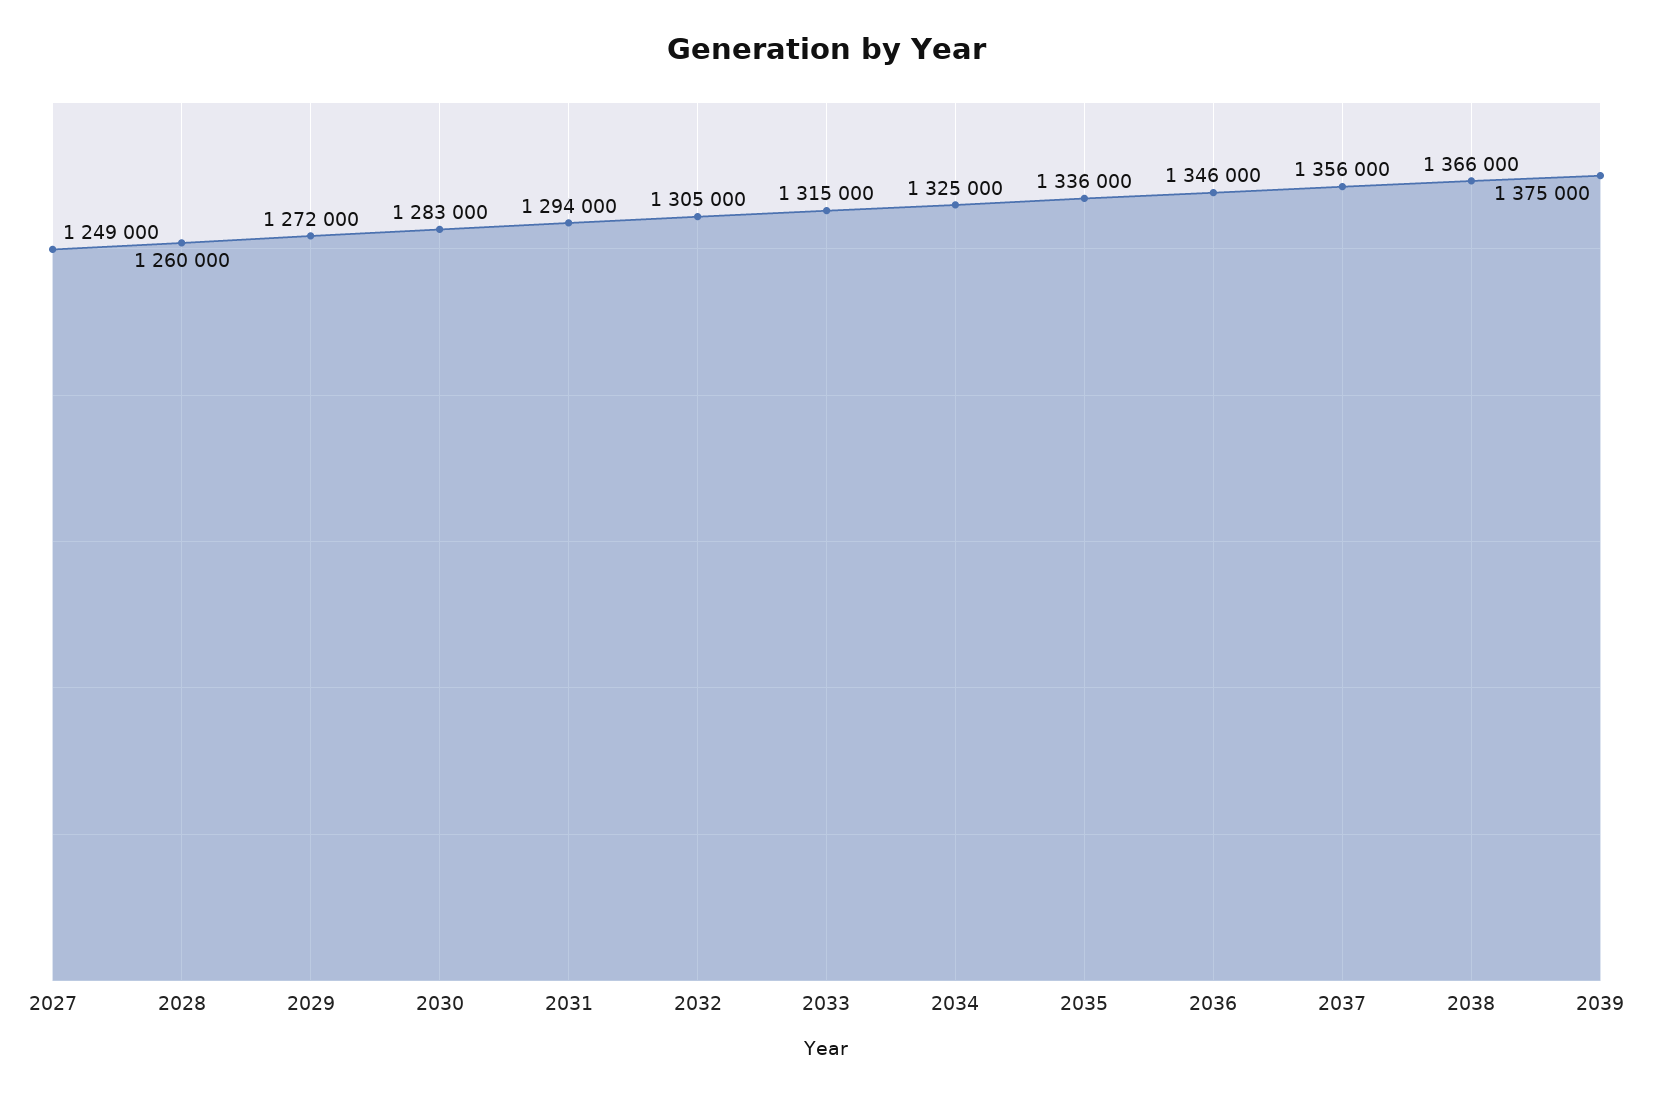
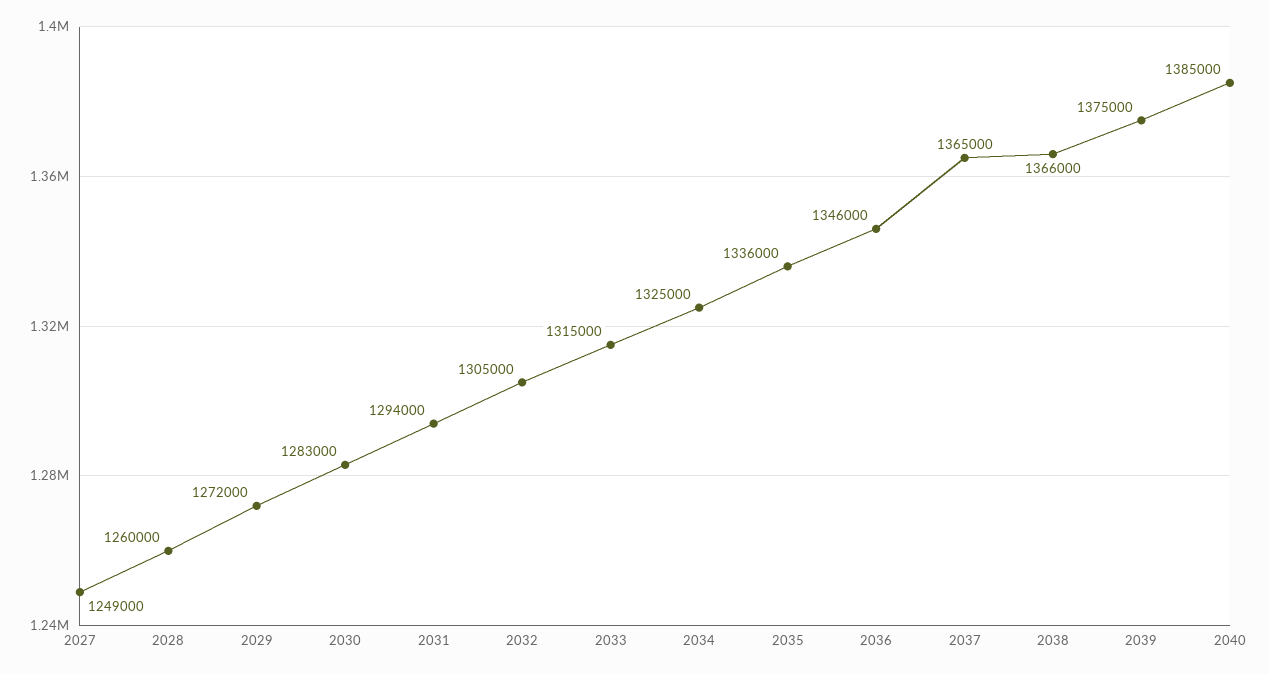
2037: 1356000 -> 1365000
2040: none -> 1385000

